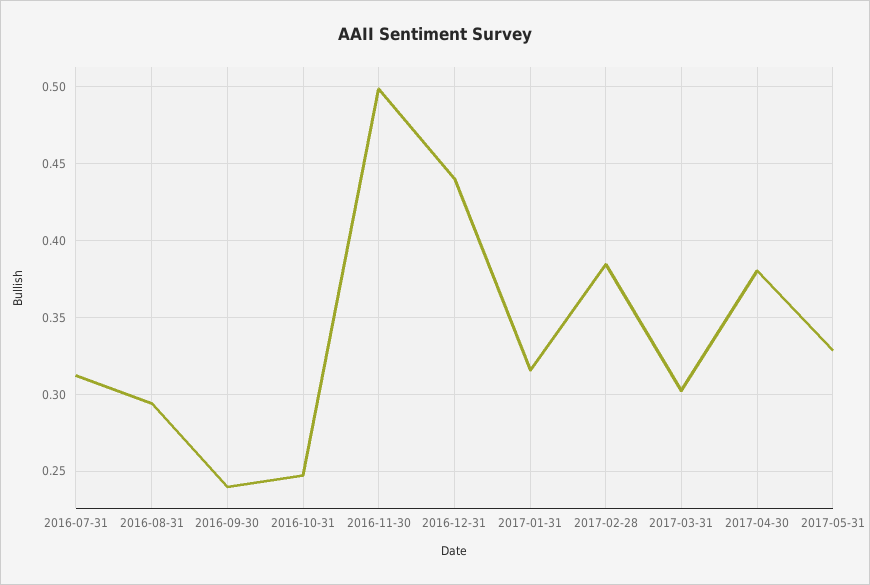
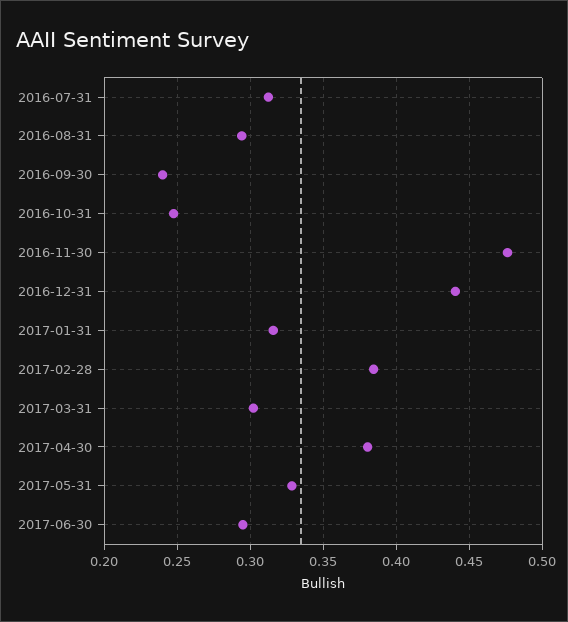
2016-11-30: 0.5 -> 0.475
2017-06-30: none -> 0.295

